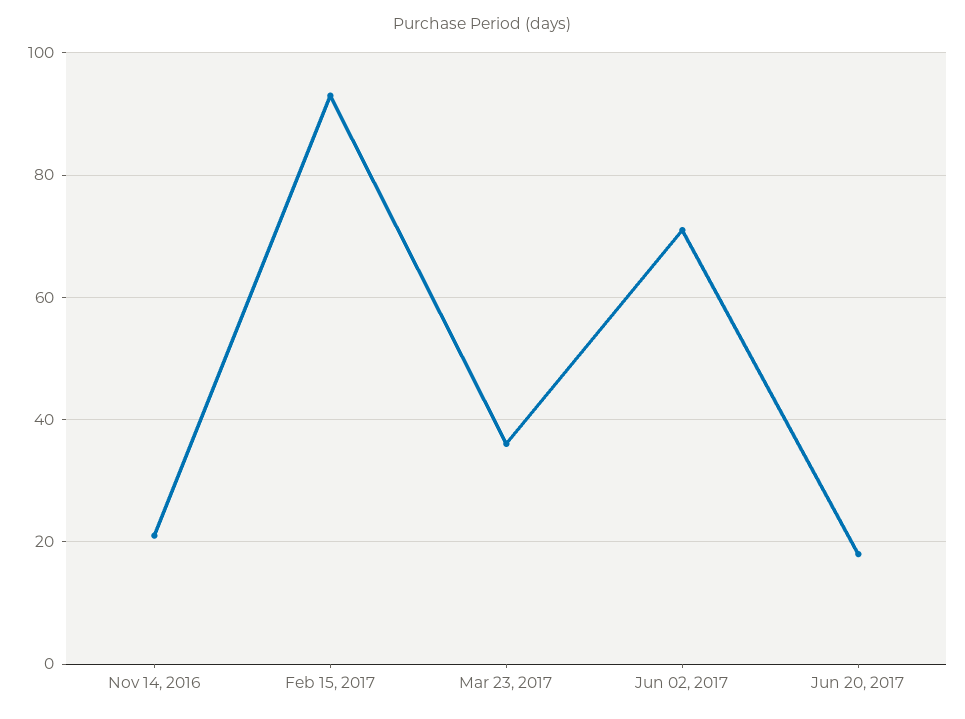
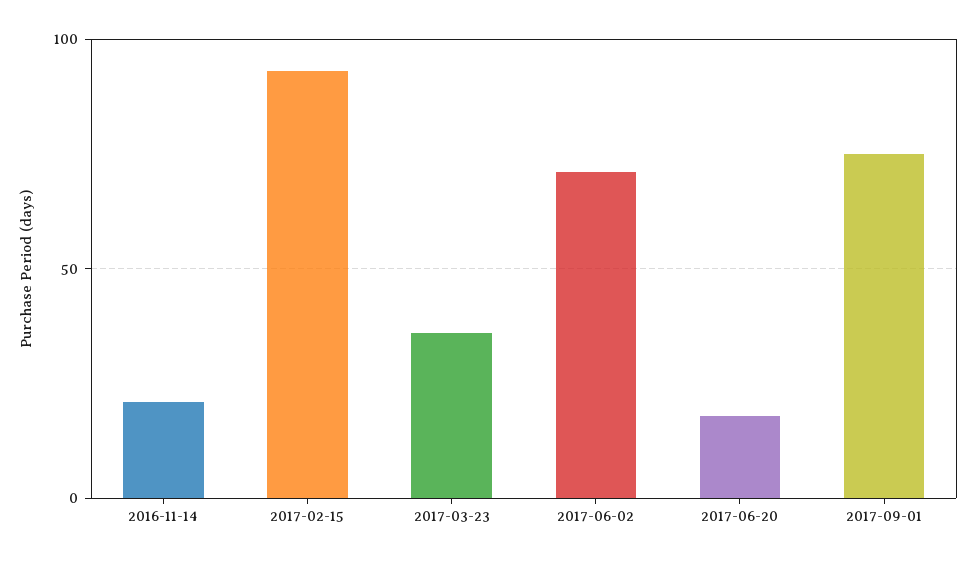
2017-09-01: none -> 75

